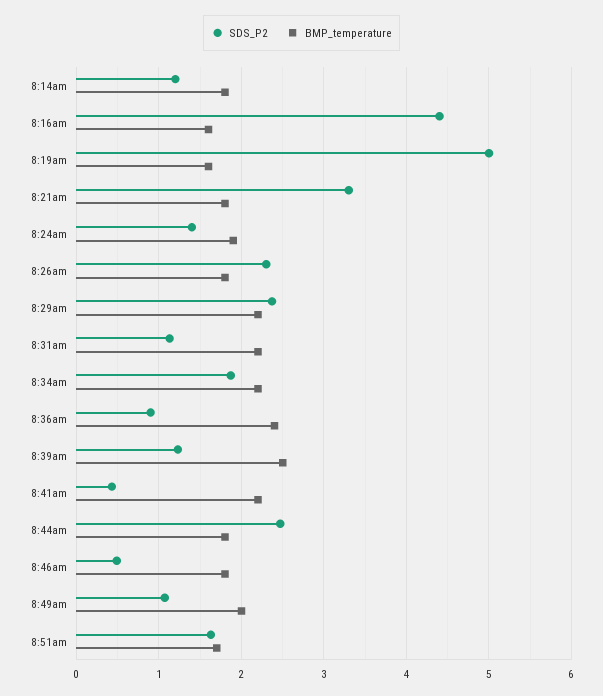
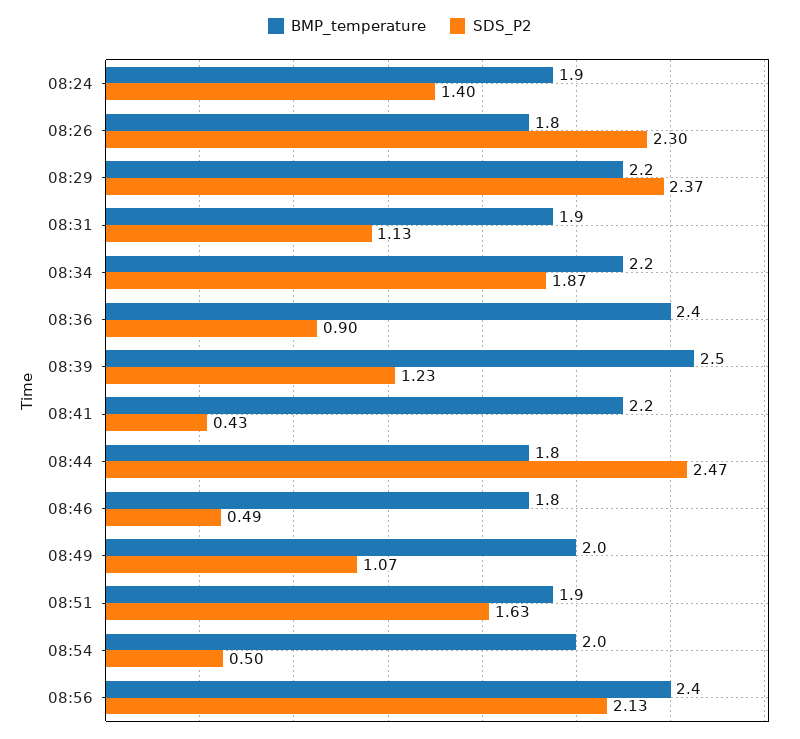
SDS_P2, 8:14am: 1.2 -> none
BMP_temperature, 8:14am: 1.8 -> none
SDS_P2, 8:16am: 4.4 -> none
BMP_temperature, 8:16am: 1.6 -> none
SDS_P2, 8:19am: 5 -> none
BMP_temperature, 8:19am: 1.6 -> none
SDS_P2, 8:21am: 3.3 -> none
BMP_temperature, 8:21am: 1.8 -> none
BMP_temperature, 8:31am: 2.2 -> 1.9
BMP_temperature, 8:51am: 1.7 -> 1.9
BMP_temperature, 08:54: none -> 2
SDS_P2, 08:54: none -> 0.5
BMP_temperature, 08:56: none -> 2.4
SDS_P2, 08:56: none -> 2.13

